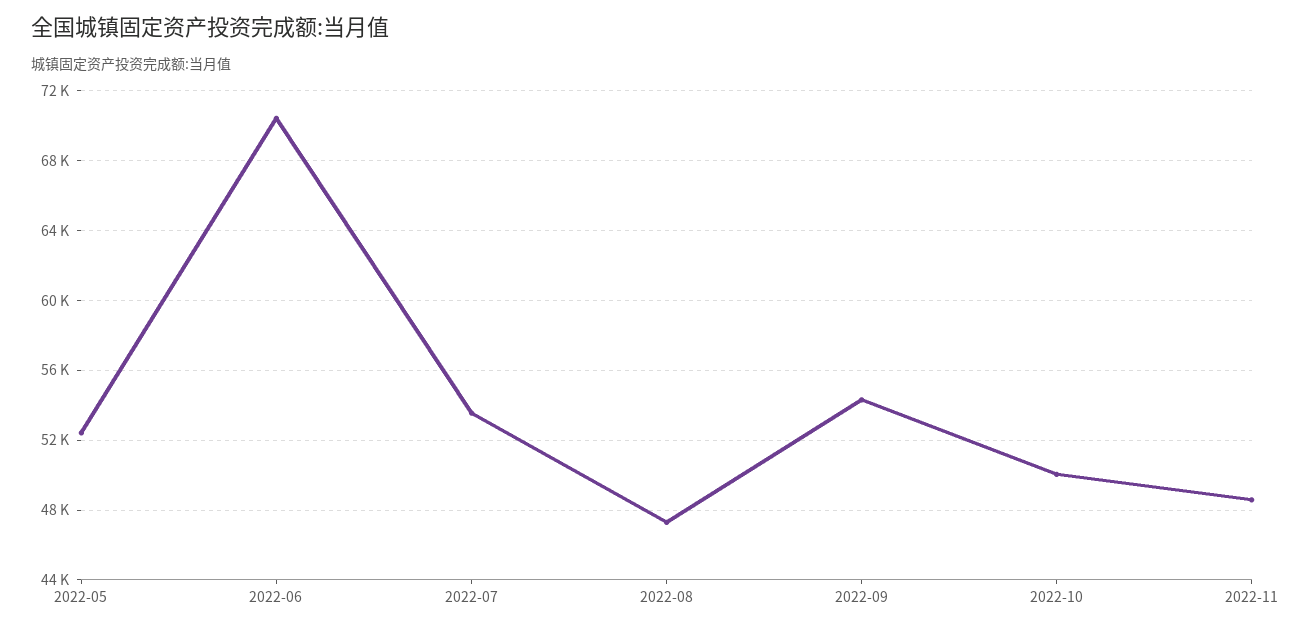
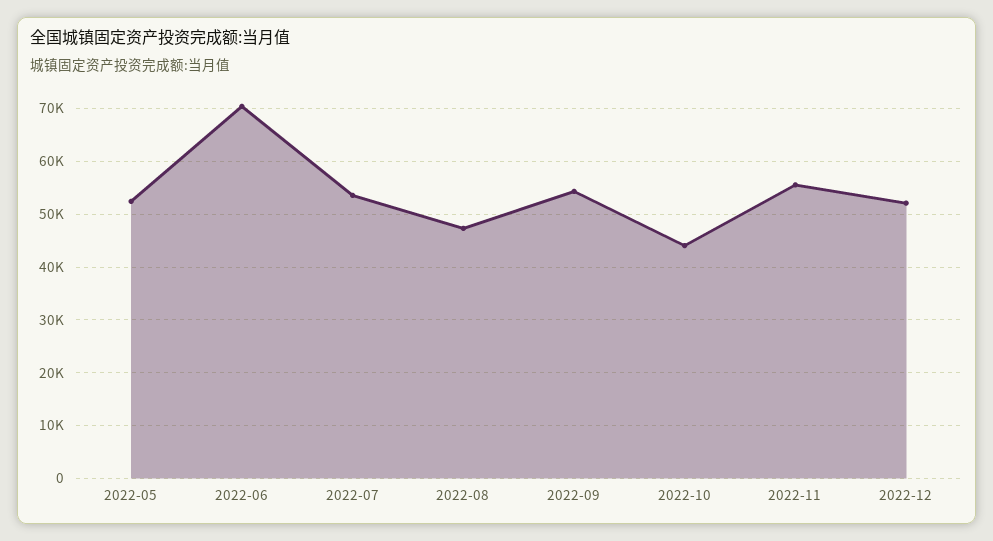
2022-10: 50000 -> 44000
2022-11: 48500 -> 56000
2022-12: none -> 52000

